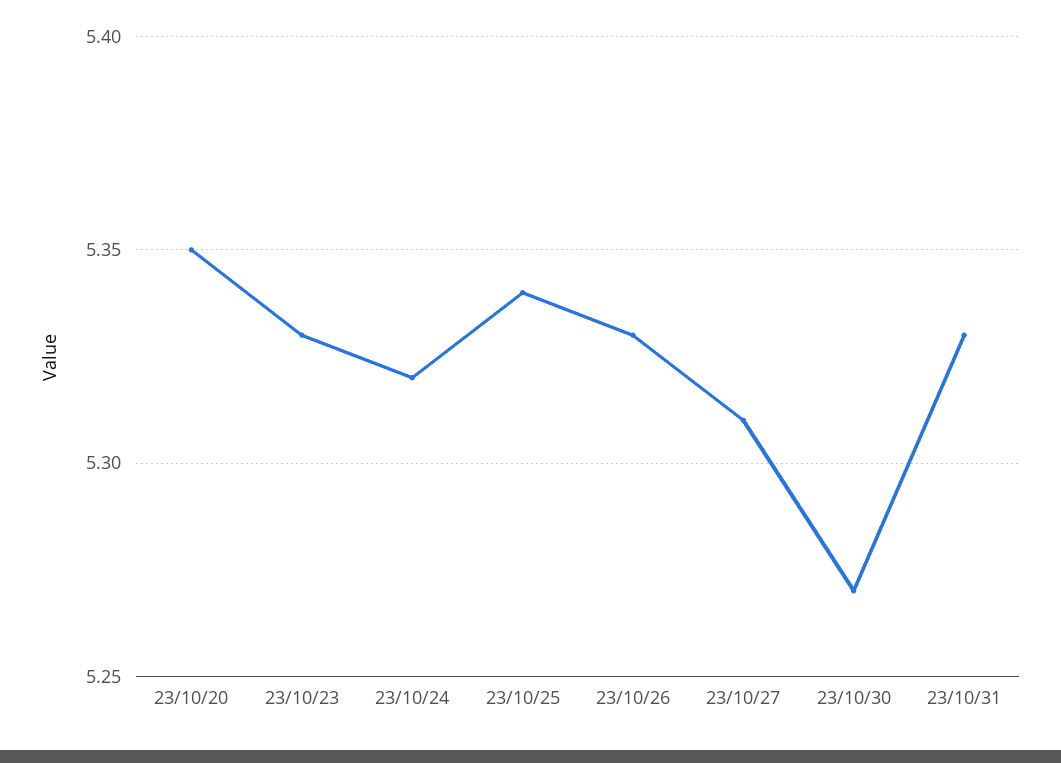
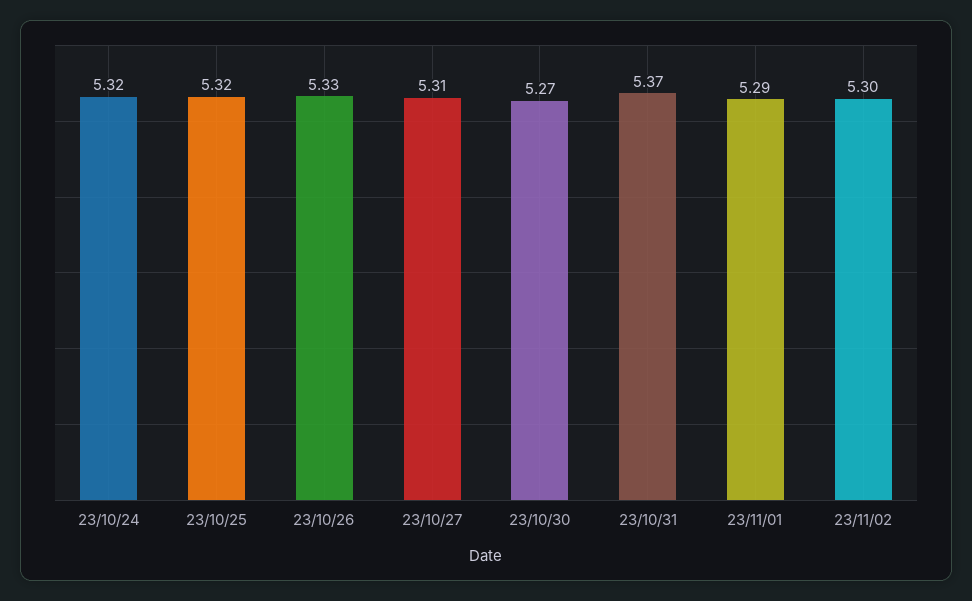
23/10/20: 5.35 -> none
23/10/23: 5.33 -> none
23/10/25: 5.34 -> 5.32
23/10/31: 5.33 -> 5.37
23/11/01: none -> 5.29
23/11/02: none -> 5.3

